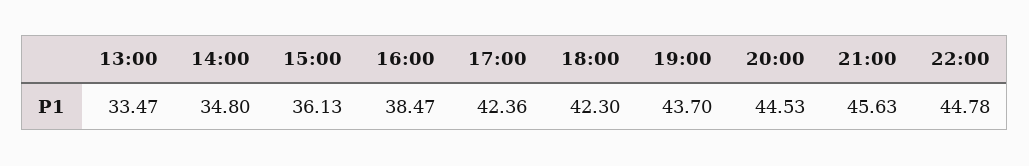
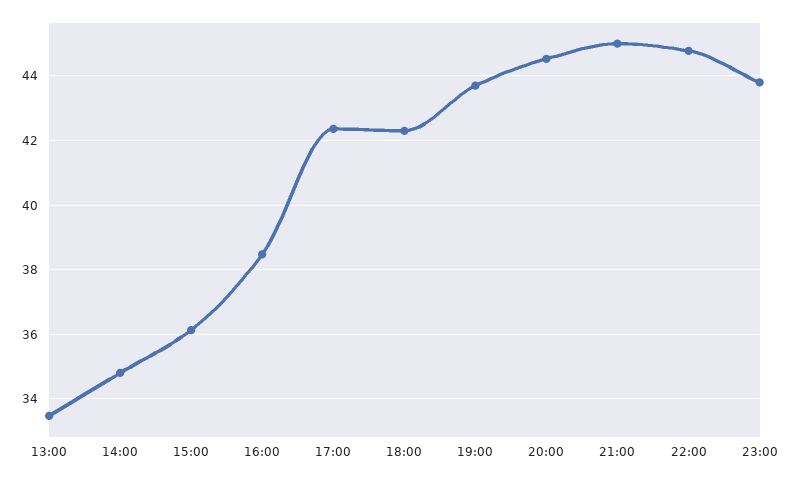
21:00: 45.63 -> 45
23:00: none -> 43.8

